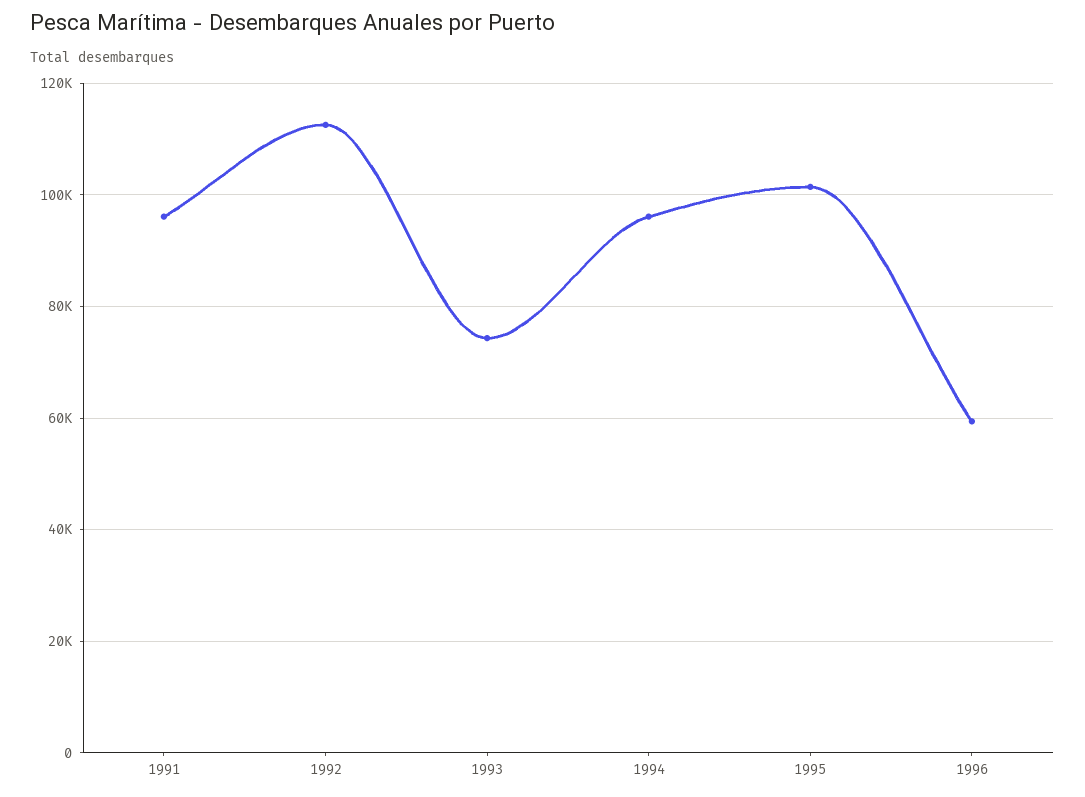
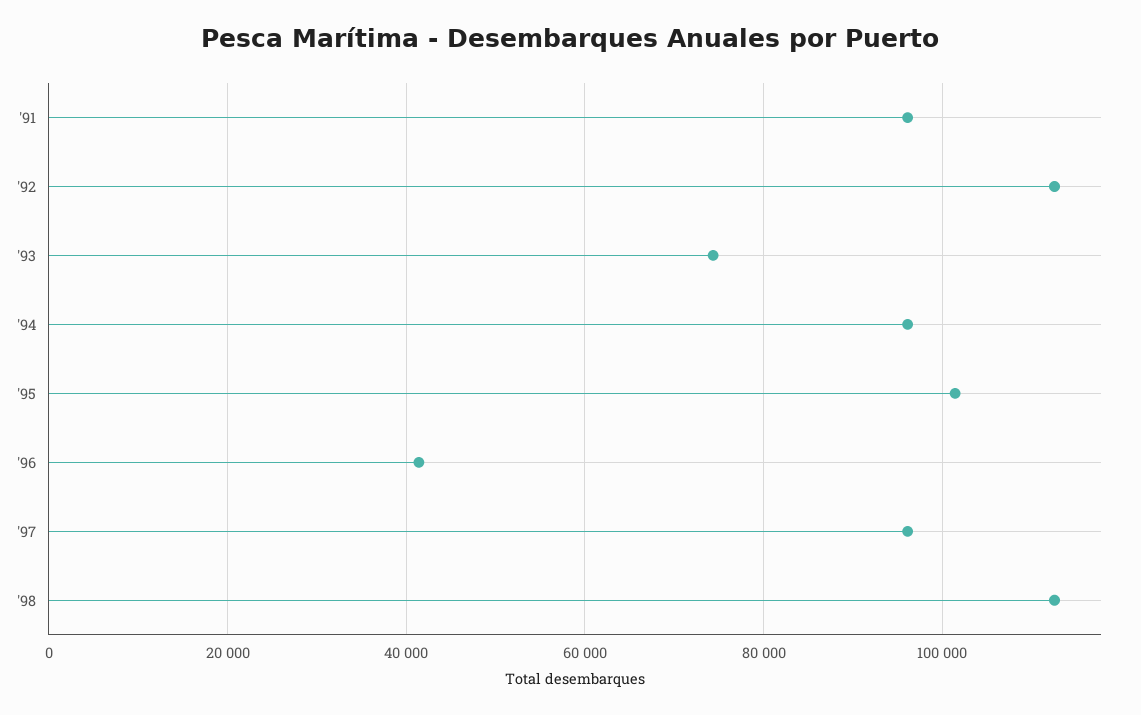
1996: 60000 -> 42000
'97: none -> 96000
'98: none -> 112000

